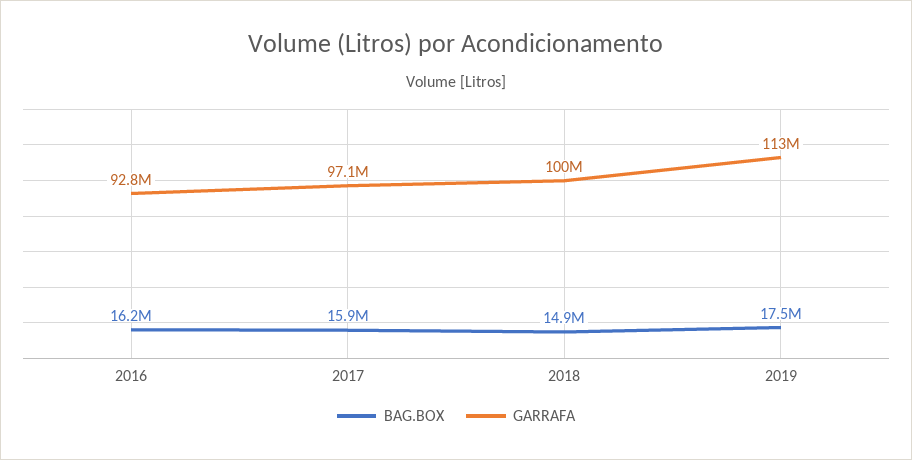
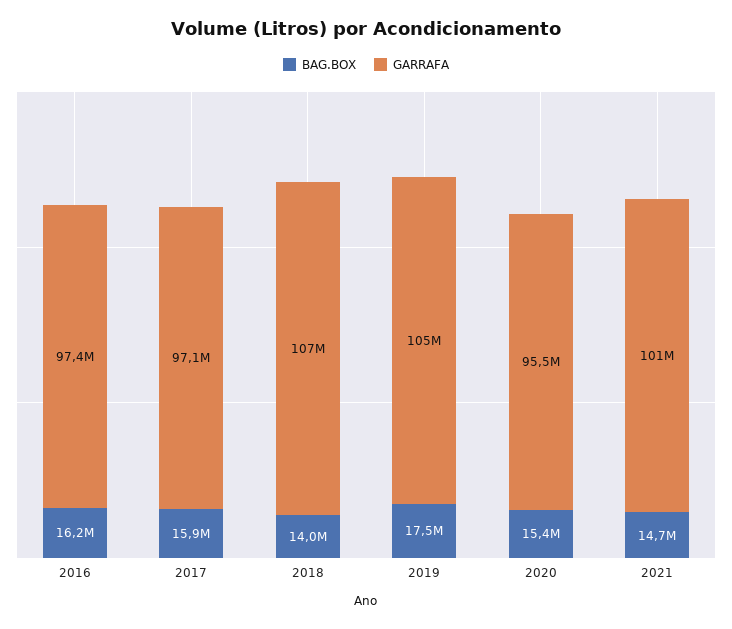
GARRAFA, 2016: 92800000 -> 97400000
BAG.BOX, 2018: 14900000 -> 14000000
GARRAFA, 2018: 100000000 -> 107000000
GARRAFA, 2019: 113000000 -> 105000000
BAG.BOX, 2020: none -> 15400000
GARRAFA, 2020: none -> 95500000
BAG.BOX, 2021: none -> 14700000
GARRAFA, 2021: none -> 101000000

